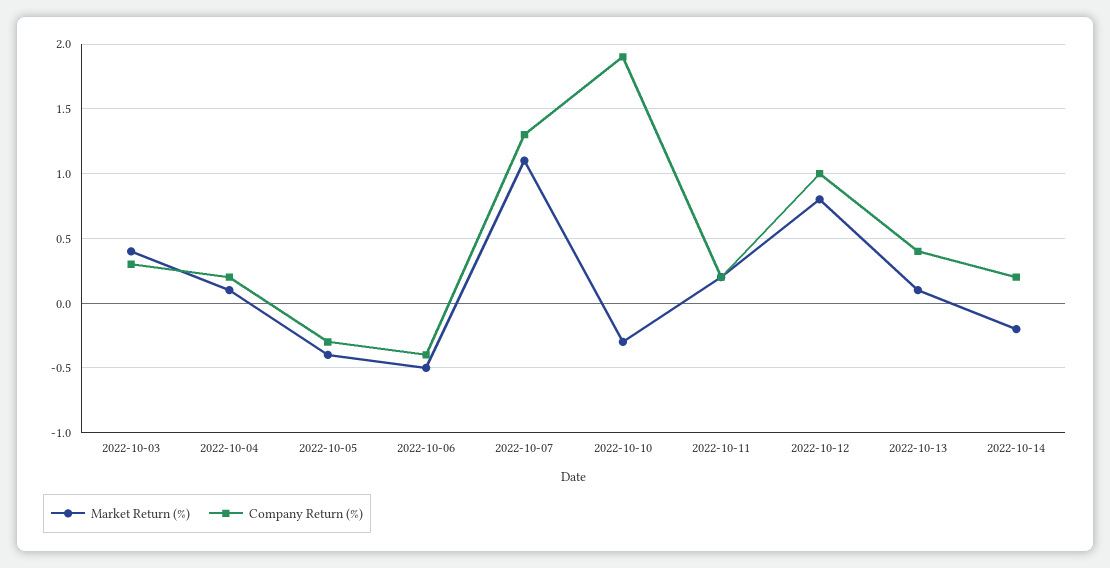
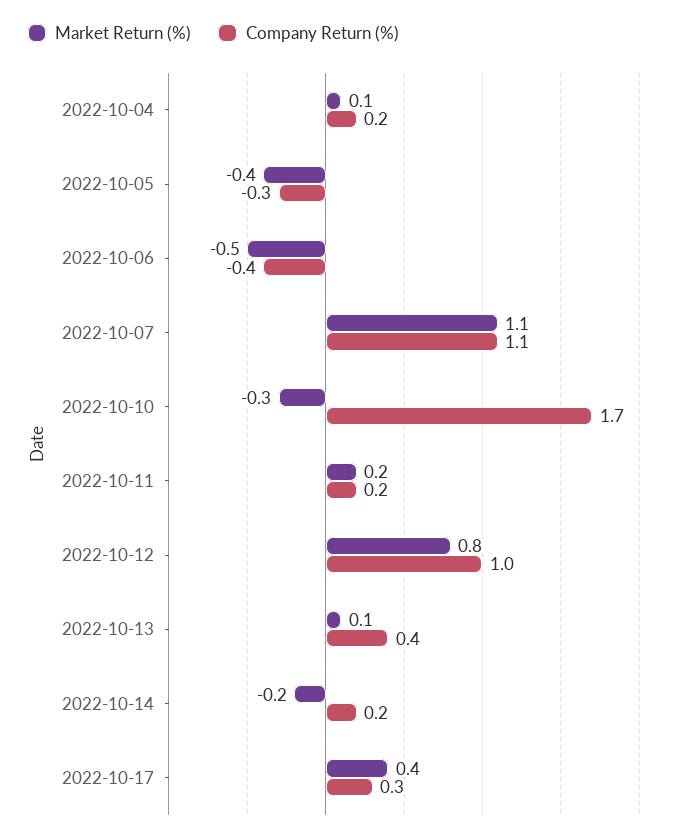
Market Return (%), 2022-10-03: 0.4 -> none
Company Return (%), 2022-10-03: 0.3 -> none
Company Return (%), 2022-10-07: 1.3 -> 1.1
Company Return (%), 2022-10-10: 1.9 -> 1.7
Market Return (%), 2022-10-17: none -> 0.4
Company Return (%), 2022-10-17: none -> 0.3

